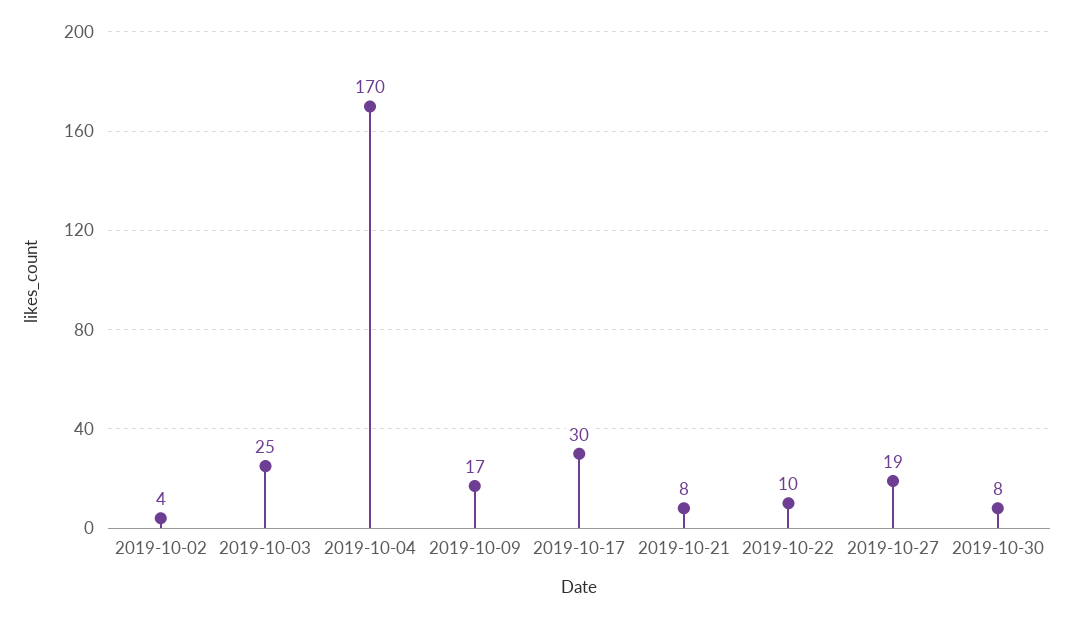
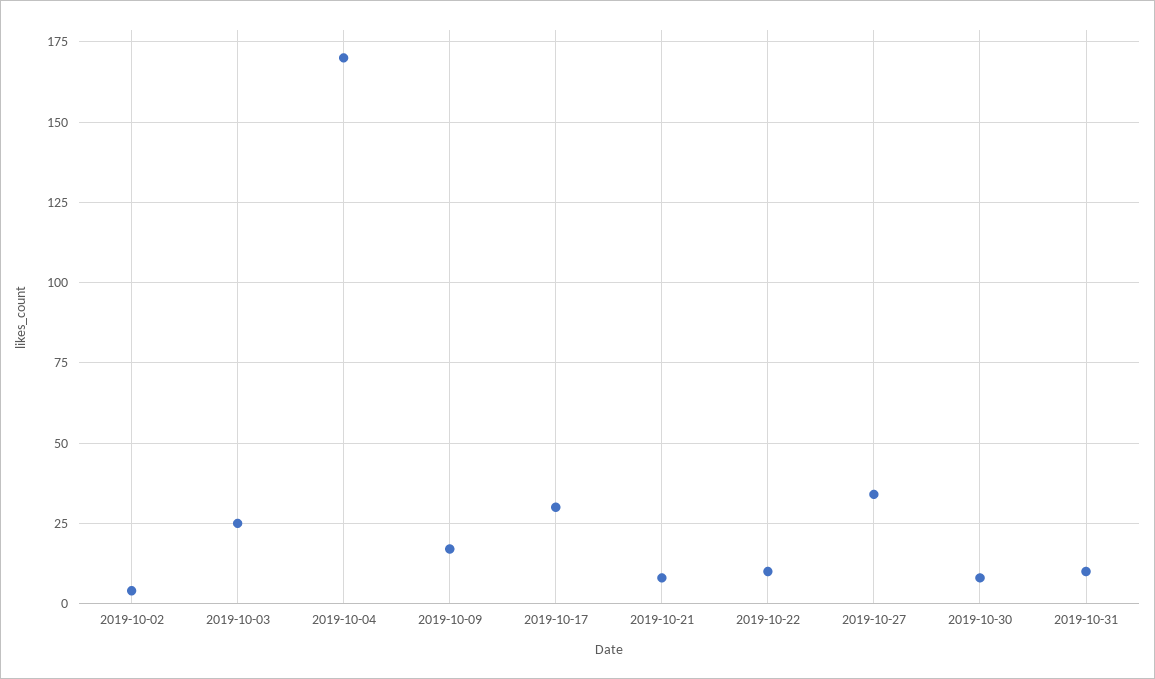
2019-10-27: 19 -> 35
2019-10-31: none -> 10

